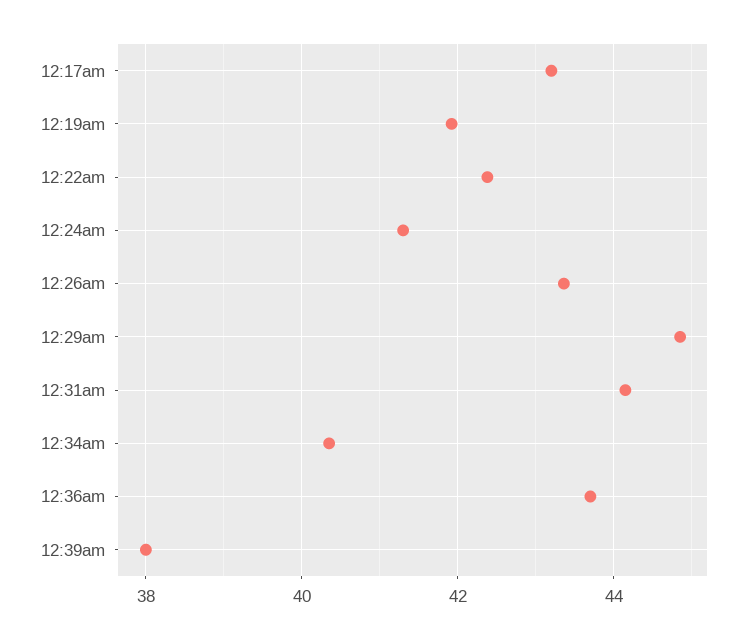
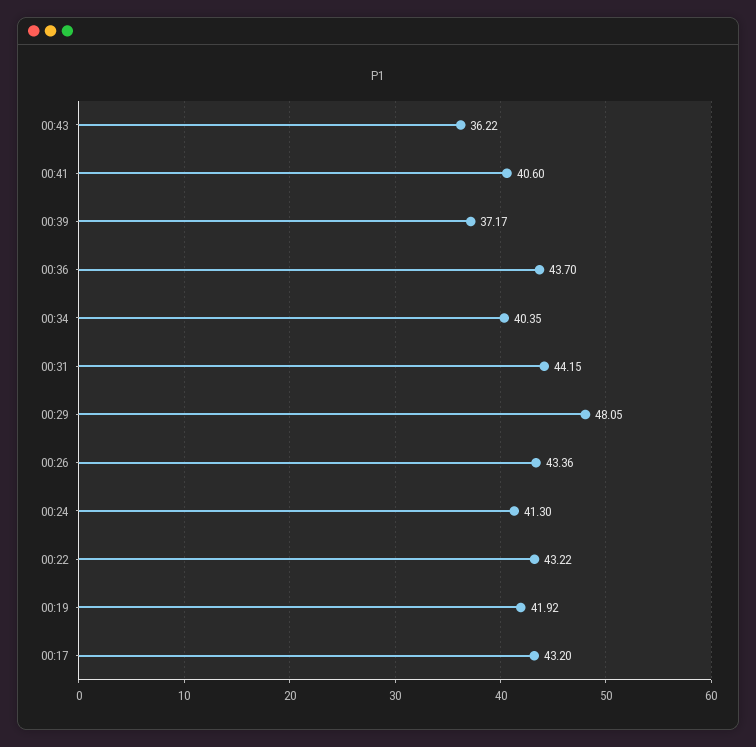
12:22am: 42.4 -> 43.22
12:29am: 44.8 -> 48.05
12:39am: 38 -> 37.17
00:43: none -> 36.22
00:41: none -> 40.6

